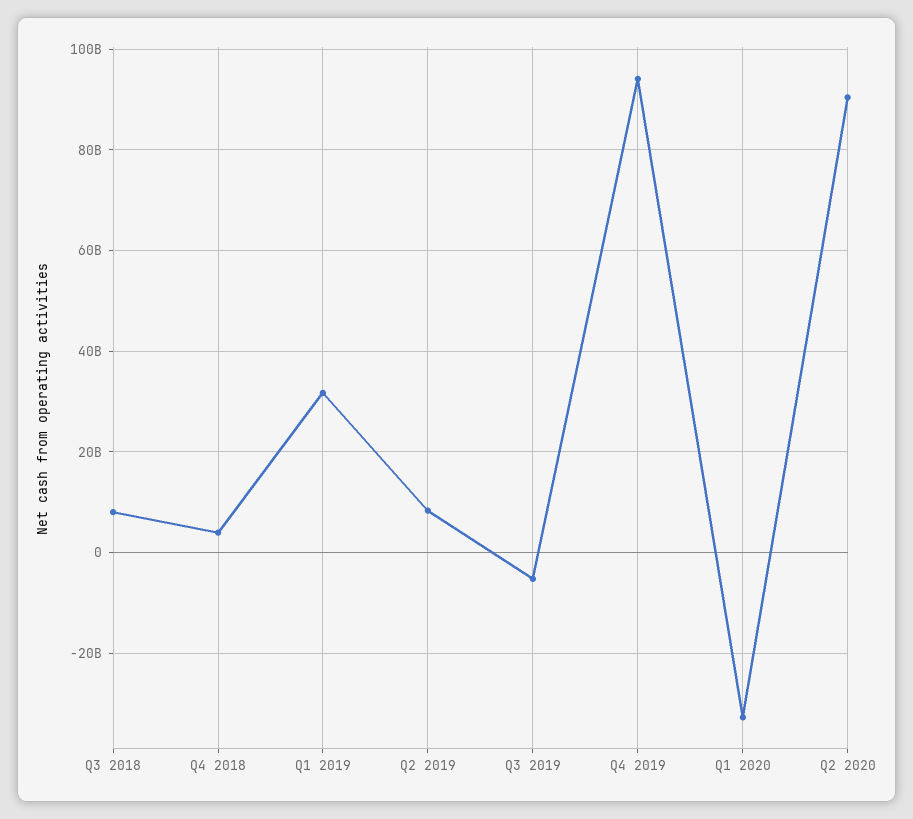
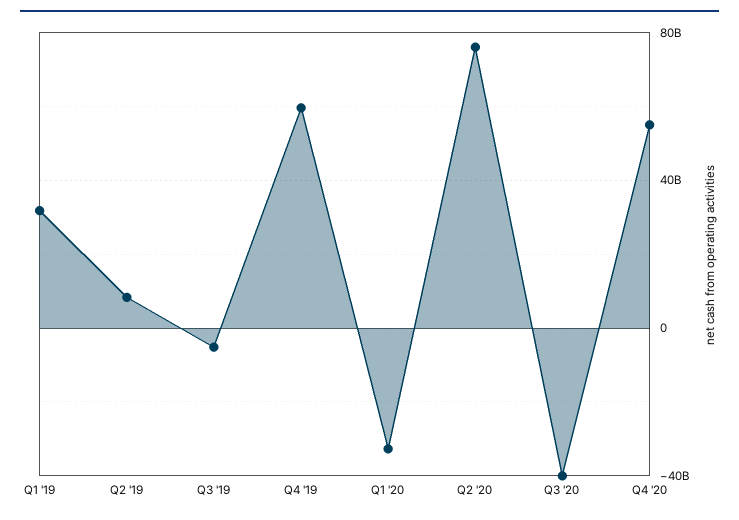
Q3 2018: 8000000000 -> none
Q4 2018: 4000000000 -> none
Q4 2019: 94000000000 -> 60000000000
Q2 2020: 90000000000 -> 75000000000
Q3 '20: none -> -40000000000
Q4 '20: none -> 55000000000

